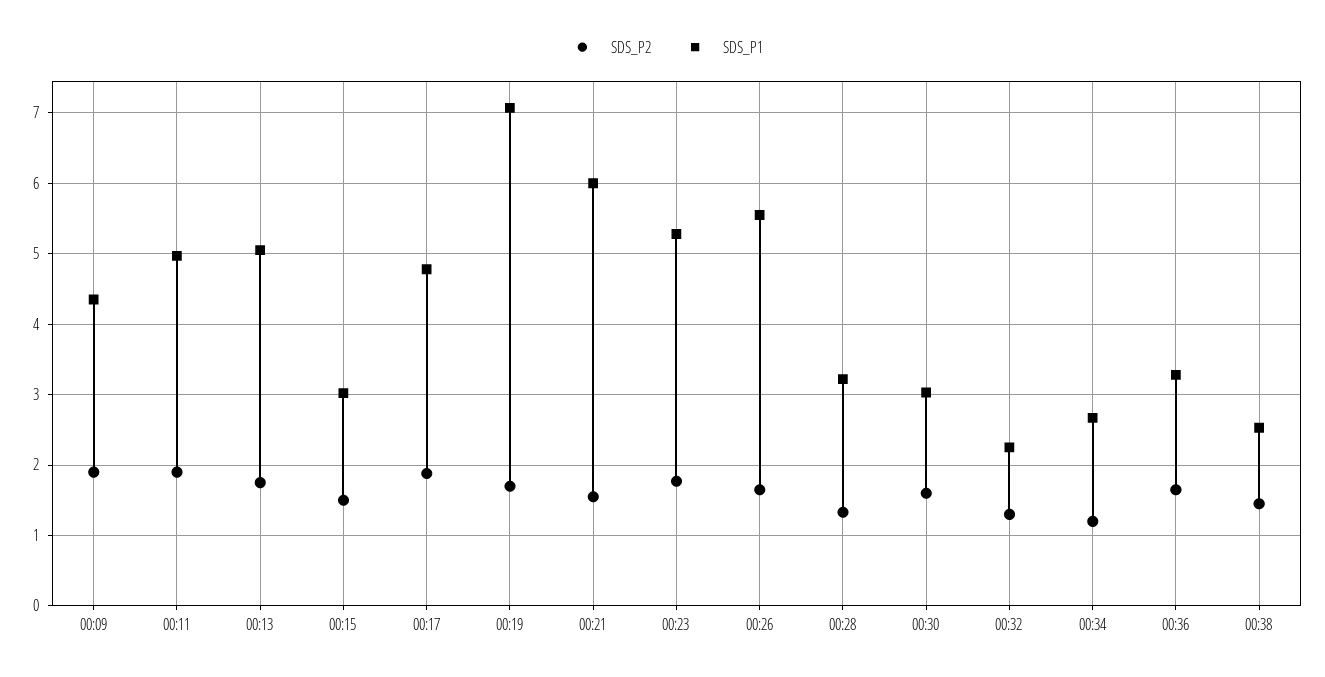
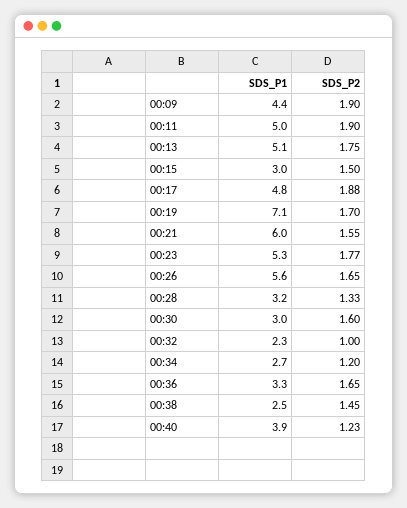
SDS_P2, 00:32: 1.3 -> 1
SDS_P1, 00:40: none -> 3.9
SDS_P2, 00:40: none -> 1.23

